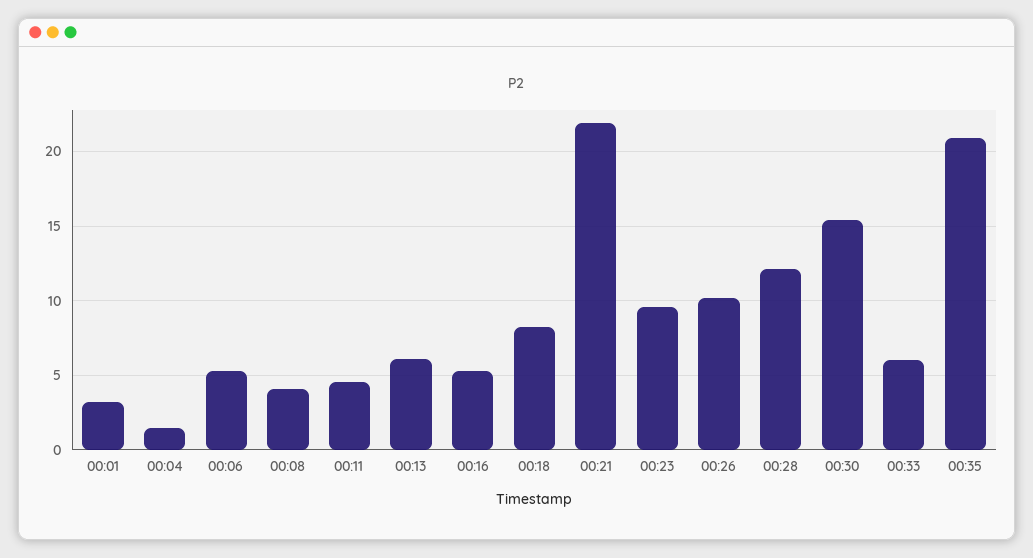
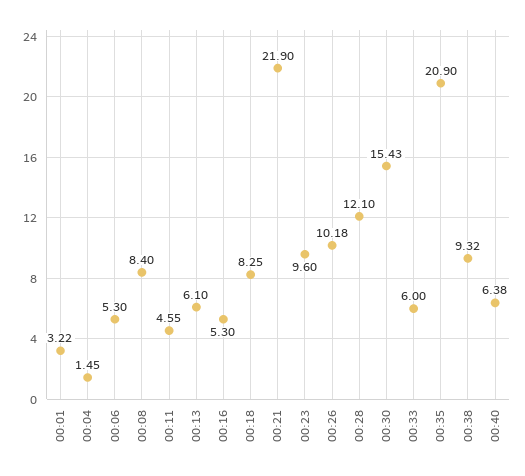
00:08: 4 -> 8.4
00:38: none -> 9.32
00:40: none -> 6.38

